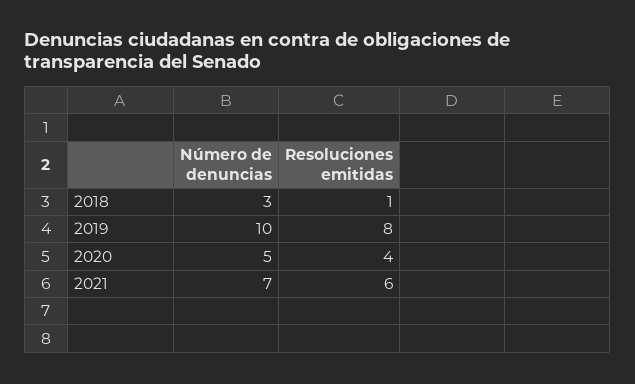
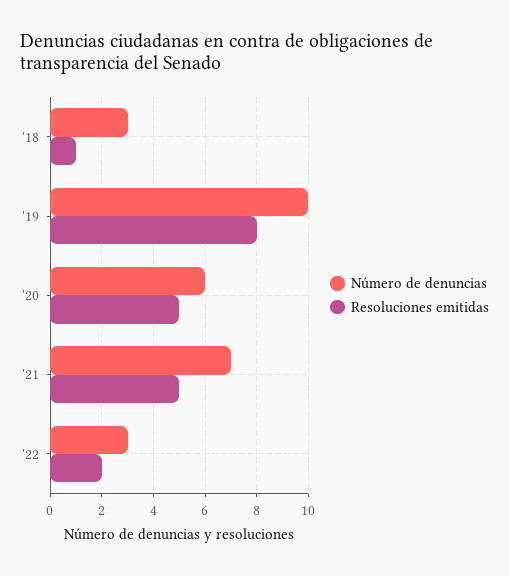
Número de denuncias, 2020: 5 -> 6
Resoluciones emitidas, 2020: 4 -> 5
Resoluciones emitidas, 2021: 6 -> 5
Número de denuncias, '22: none -> 3
Resoluciones emitidas, '22: none -> 2

